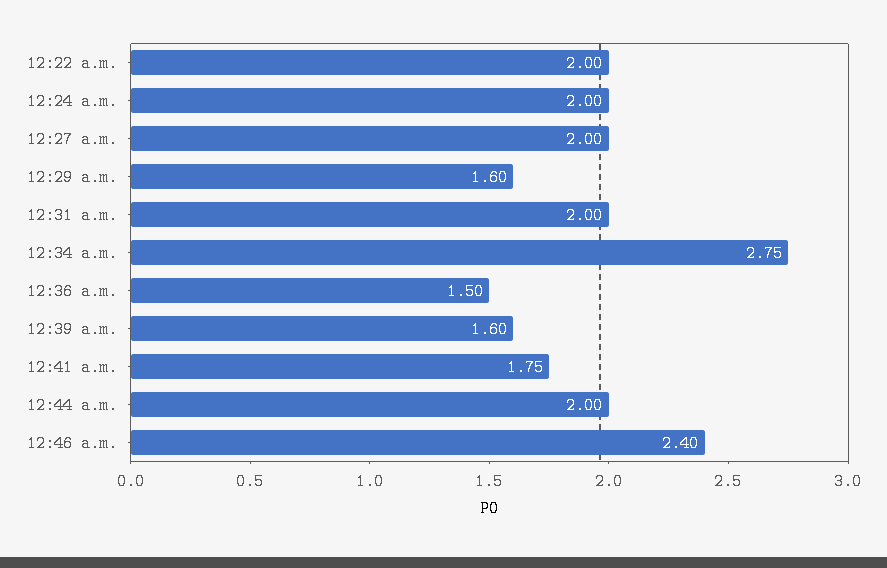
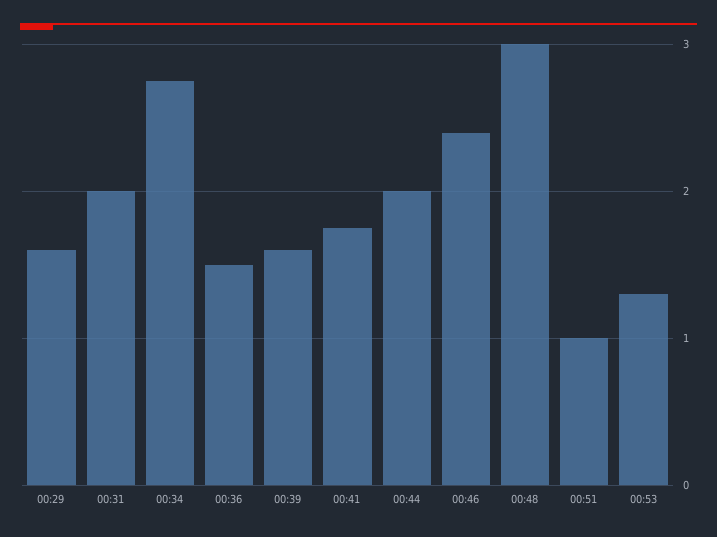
12:22 a.m.: 2 -> none
12:24 a.m.: 2 -> none
12:27 a.m.: 2 -> none
00:48: none -> 3
00:51: none -> 1
00:53: none -> 1.3

